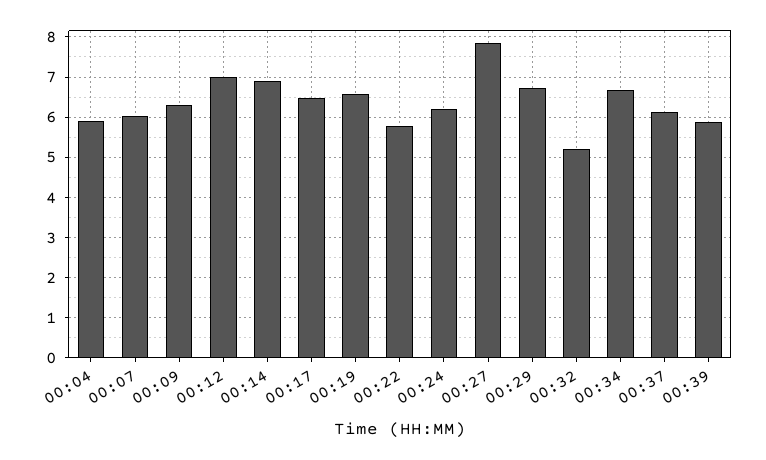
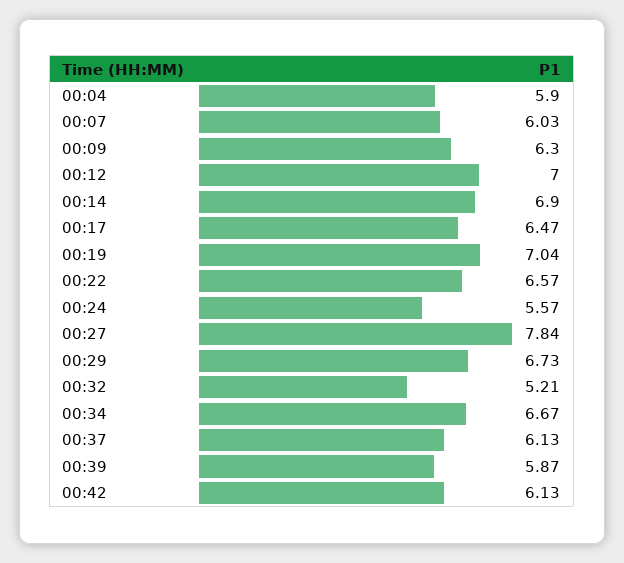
00:19: 6.6 -> 7.04
00:22: 5.8 -> 6.57
00:24: 6.2 -> 5.57
00:42: none -> 6.13

